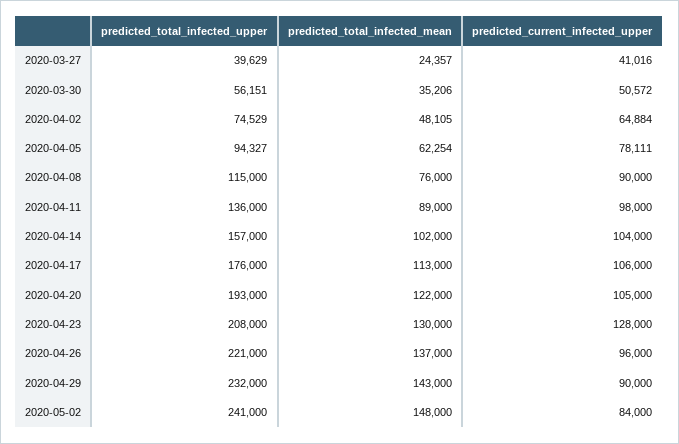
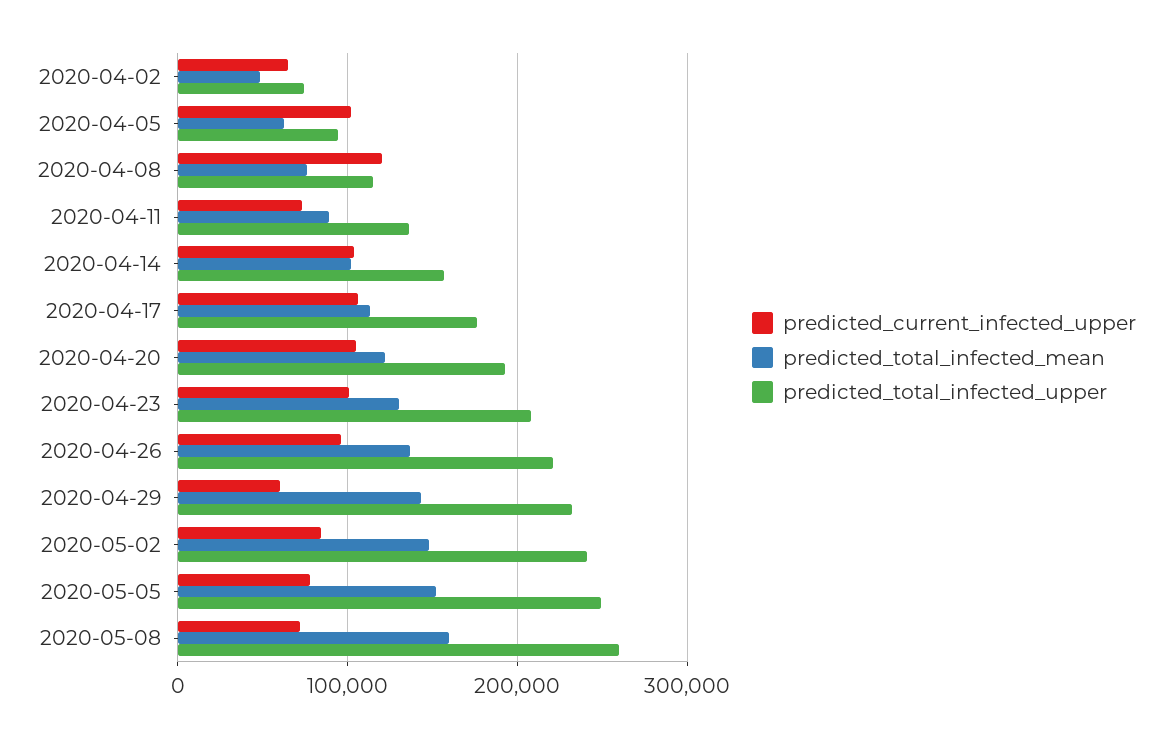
predicted_total_infected_upper, 2020-03-27: 39629 -> none
predicted_total_infected_mean, 2020-03-27: 24357 -> none
predicted_current_infected_upper, 2020-03-27: 41016 -> none
predicted_total_infected_upper, 2020-03-30: 56151 -> none
predicted_total_infected_mean, 2020-03-30: 35206 -> none
predicted_current_infected_upper, 2020-03-30: 50572 -> none
predicted_current_infected_upper, 2020-04-05: 78111 -> 100000
predicted_current_infected_upper, 2020-04-08: 90000 -> 120000
predicted_current_infected_upper, 2020-04-11: 98000 -> 70000
predicted_current_infected_upper, 2020-04-23: 128000 -> 100000
predicted_current_infected_upper, 2020-04-29: 90000 -> 60000
predicted_current_infected_upper, 2020-05-05: none -> 80000
predicted_total_infected_mean, 2020-05-05: none -> 150000
predicted_total_infected_upper, 2020-05-05: none -> 250000
predicted_current_infected_upper, 2020-05-08: none -> 70000
predicted_total_infected_mean, 2020-05-08: none -> 160000
predicted_total_infected_upper, 2020-05-08: none -> 260000

